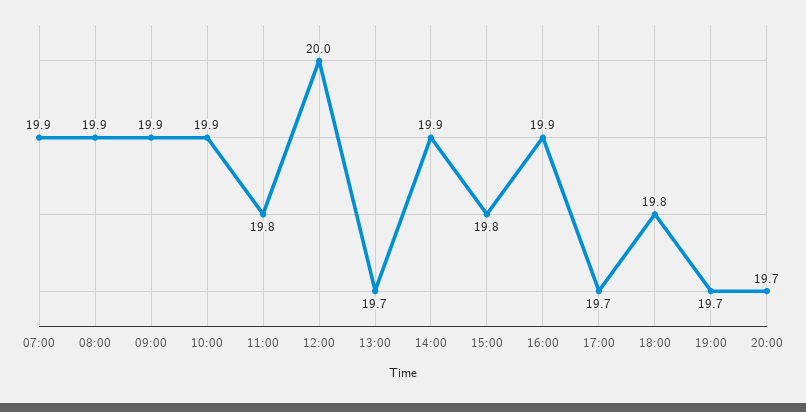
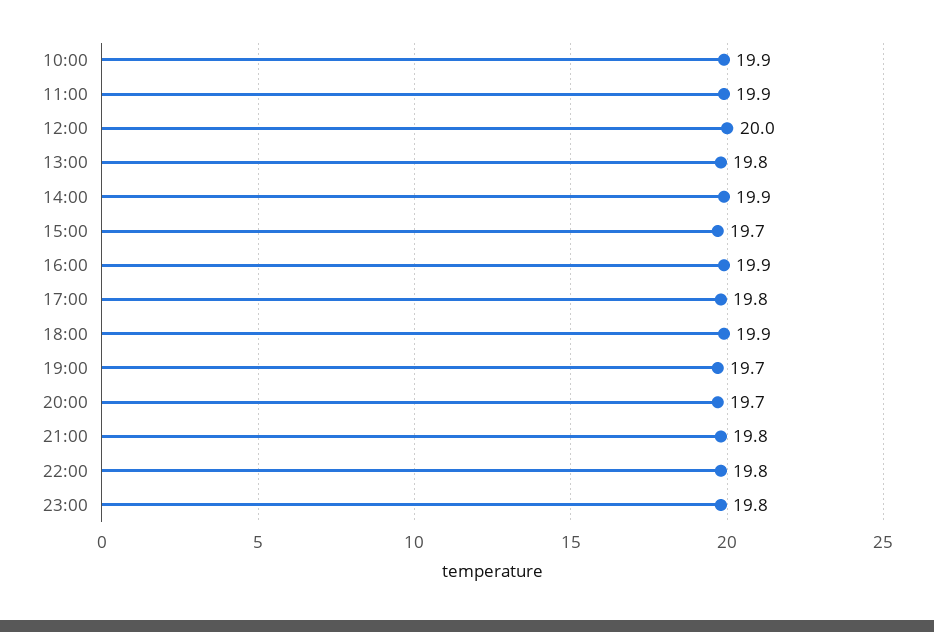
07:00: 19.9 -> none
08:00: 19.9 -> none
09:00: 19.9 -> none
11:00: 19.8 -> 19.9
13:00: 19.7 -> 19.8
15:00: 19.8 -> 19.7
17:00: 19.7 -> 19.8
18:00: 19.8 -> 19.9
21:00: none -> 19.8
22:00: none -> 19.8
23:00: none -> 19.8

